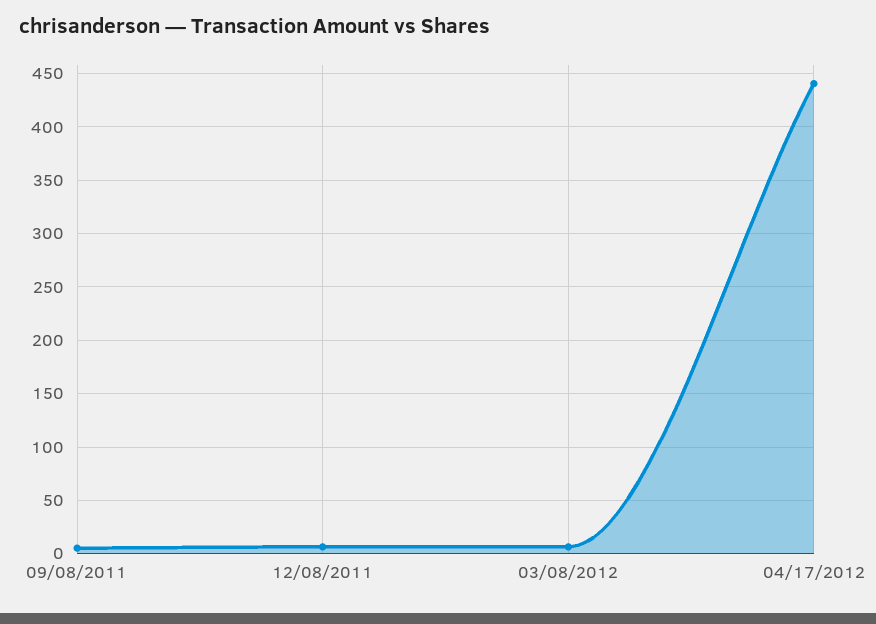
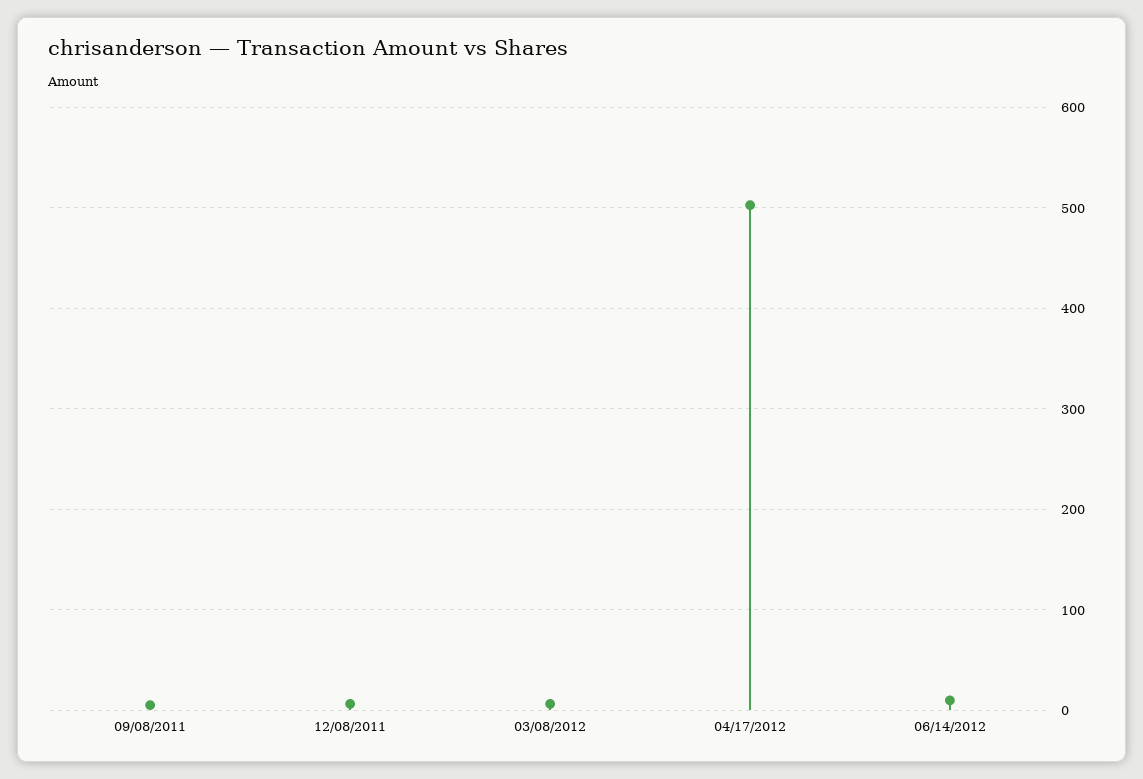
04/17/2012: 440 -> 500
06/14/2012: none -> 10

